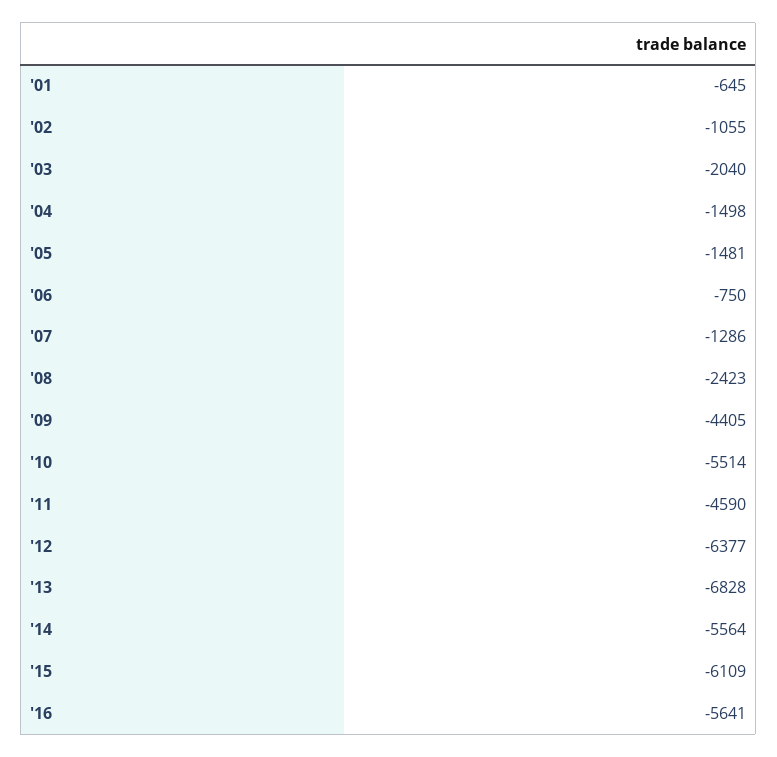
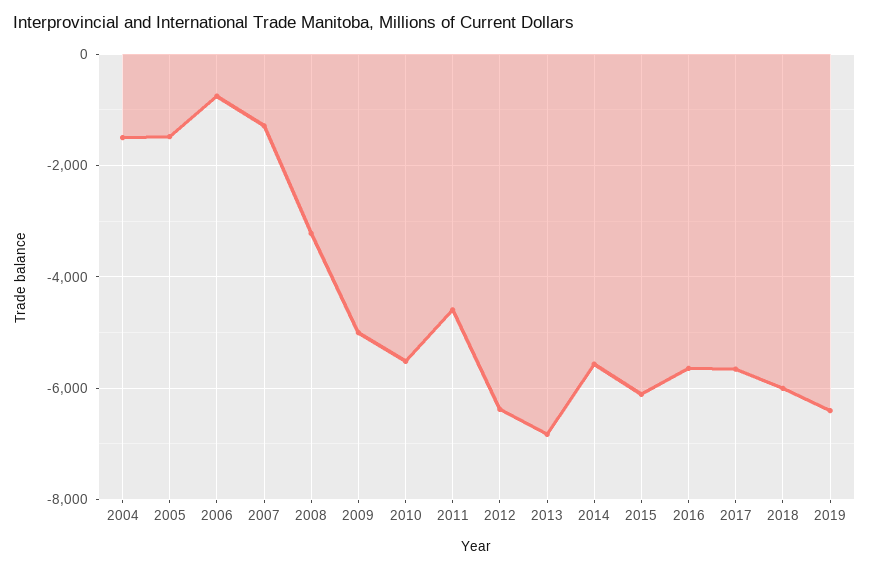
'01: -645 -> none
'02: -1055 -> none
'03: -2040 -> none
'08: -2423 -> -3200
'09: -4405 -> -5000
2017: none -> -5600
2018: none -> -6000
2019: none -> -6400

